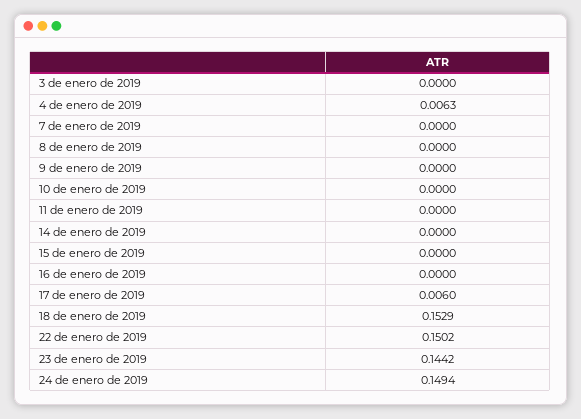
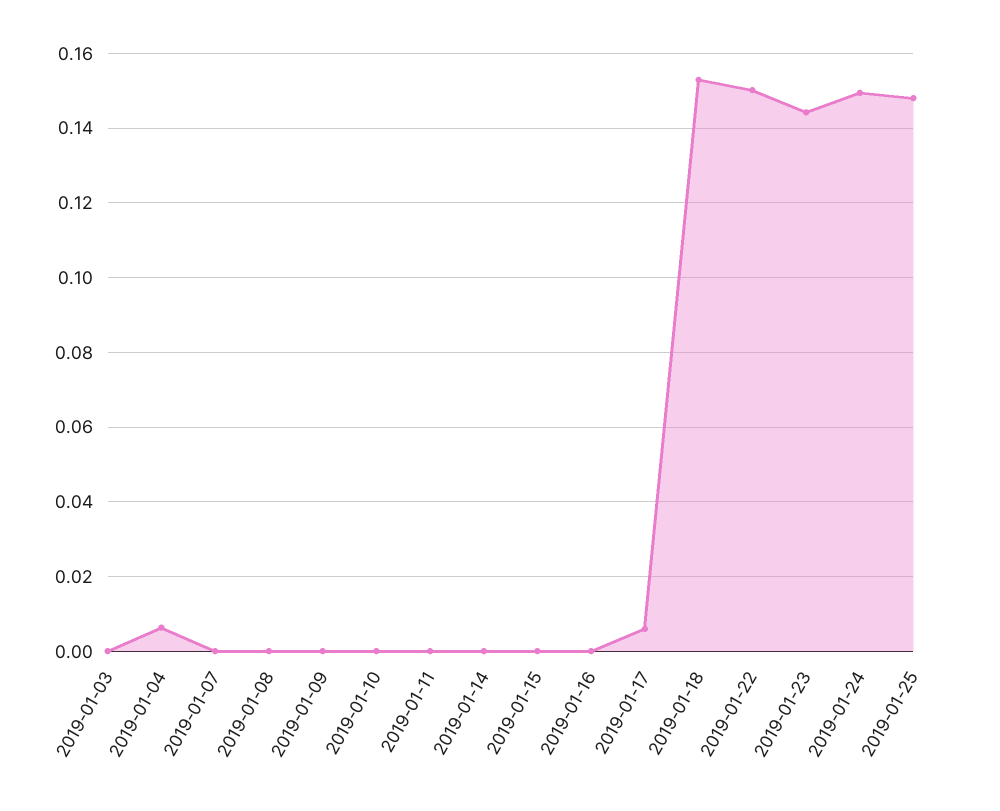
2019-01-25: none -> 0.148

